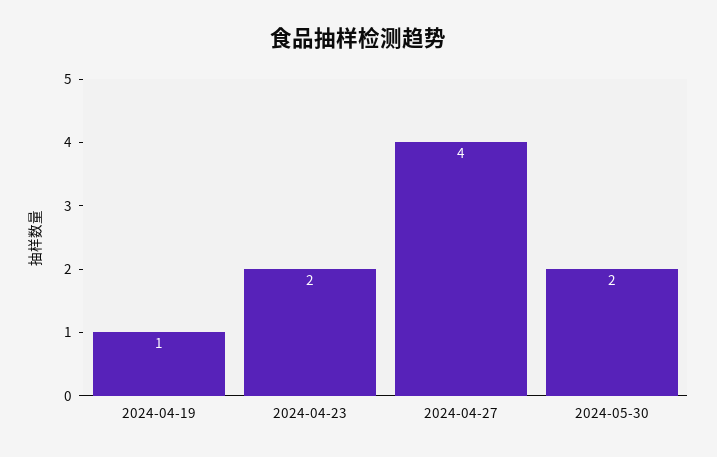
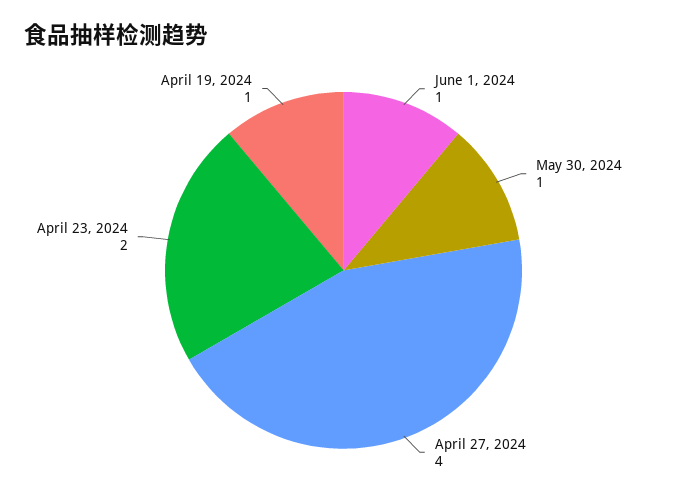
2024-05-30: 2 -> 1
June 1, 2024: none -> 1

